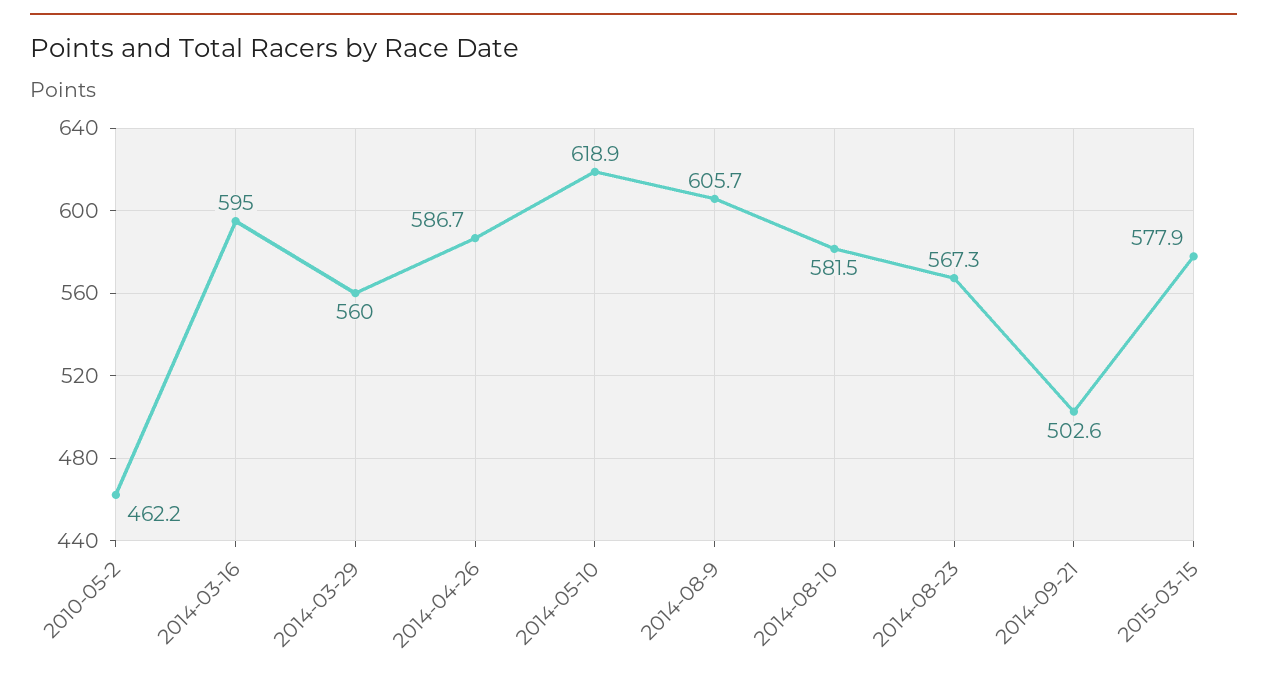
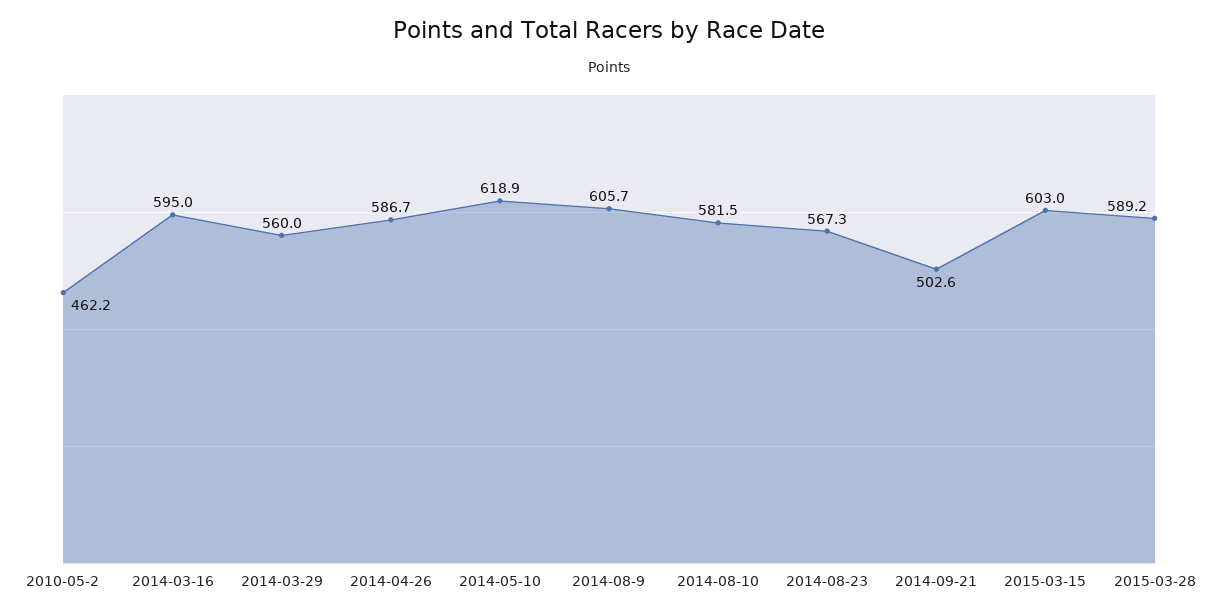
2015-03-15: 577.9 -> 603
2015-03-28: none -> 589.2

